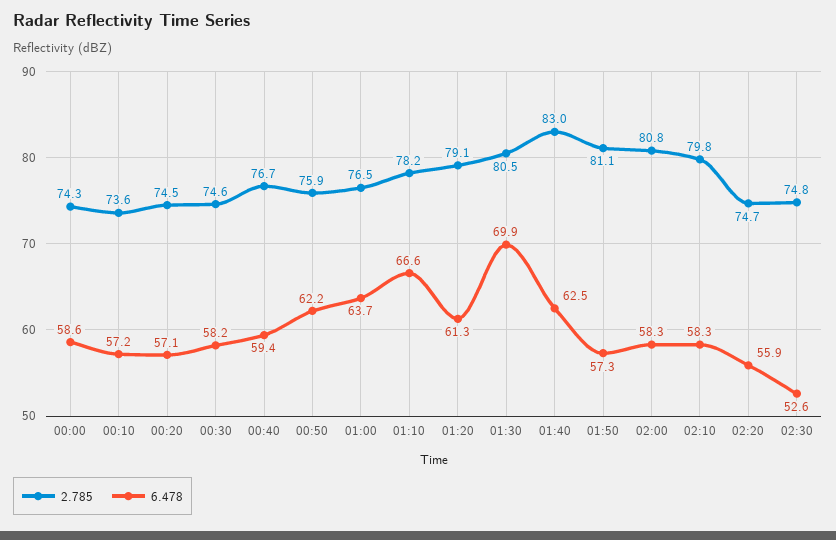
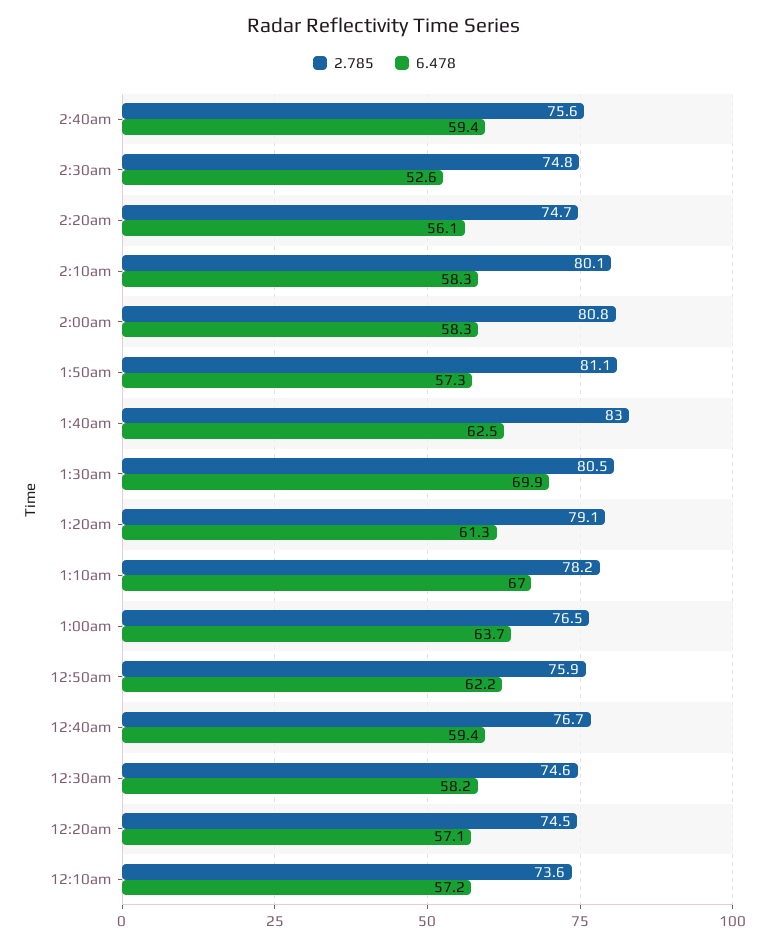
2.785, 00:00: 74.3 -> none
6.478, 00:00: 58.6 -> none
6.478, 01:10: 66.6 -> 67
2.785, 02:10: 79.8 -> 80.1
6.478, 02:20: 55.9 -> 56.1
2.785, 2:40am: none -> 75.6
6.478, 2:40am: none -> 59.4

